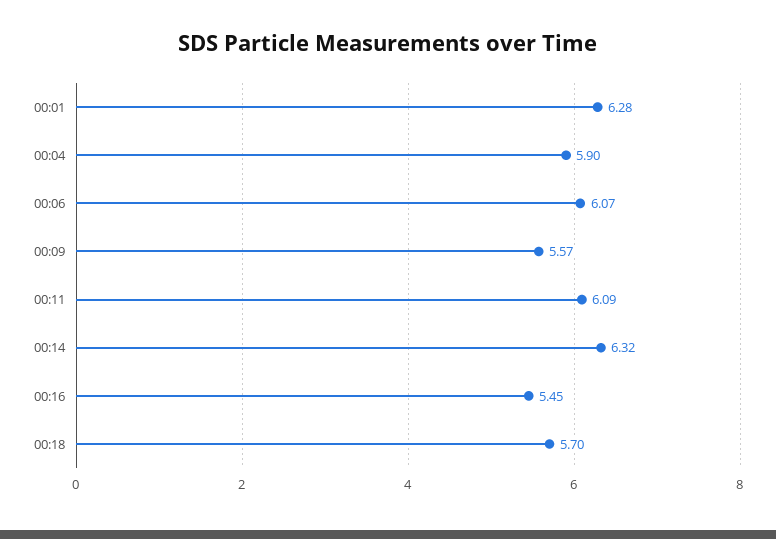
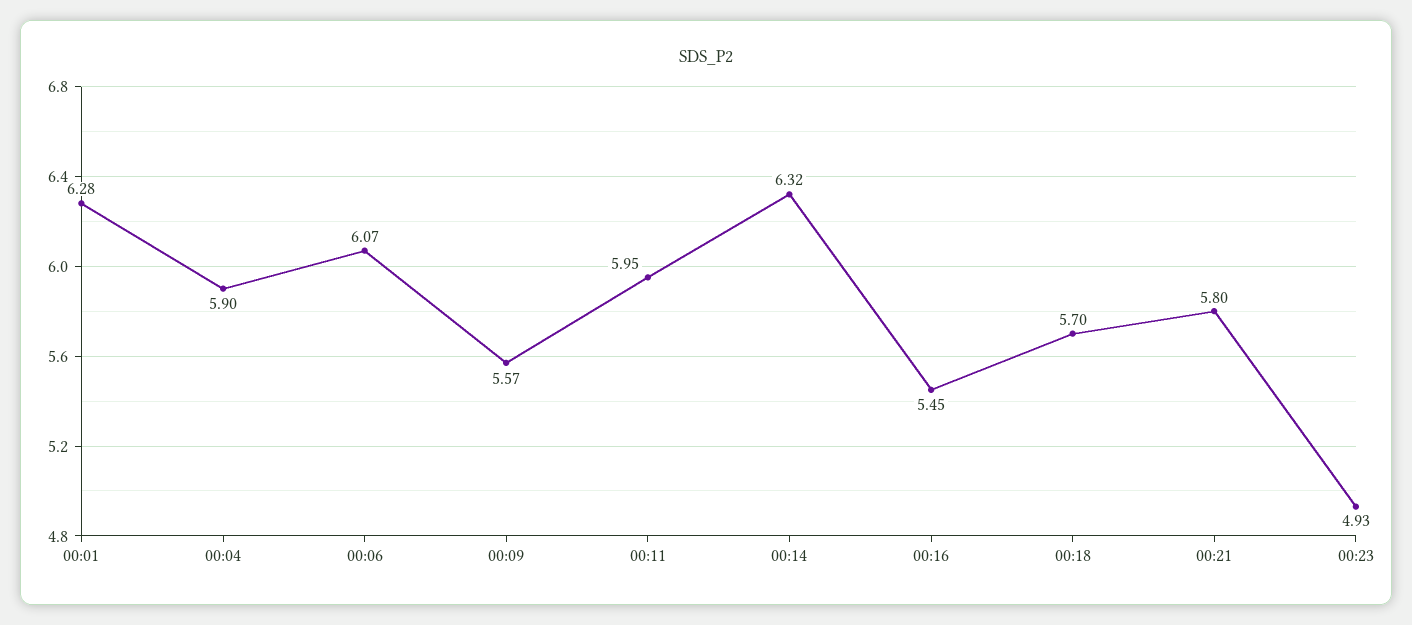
00:11: 6.09 -> 5.95
00:21: none -> 5.8
00:23: none -> 4.93

